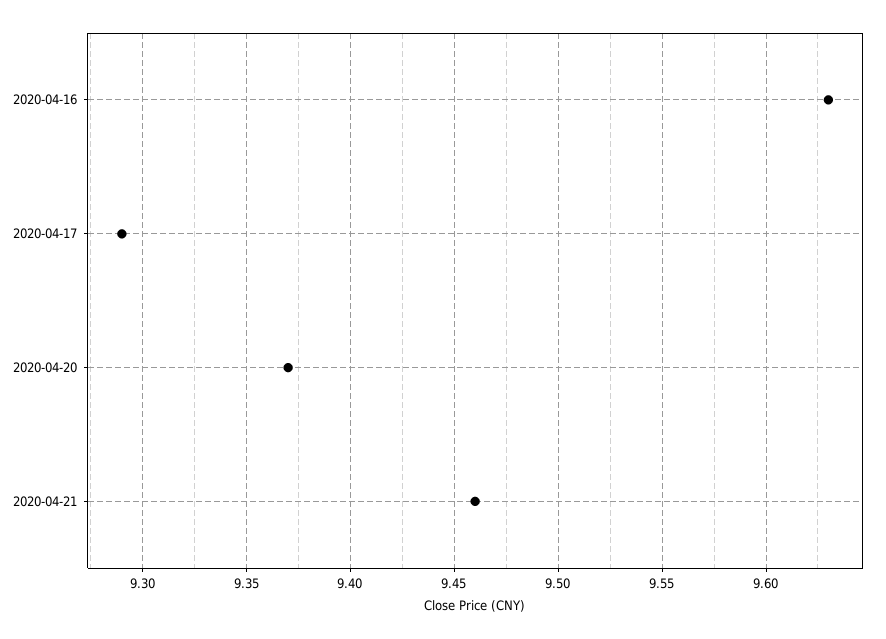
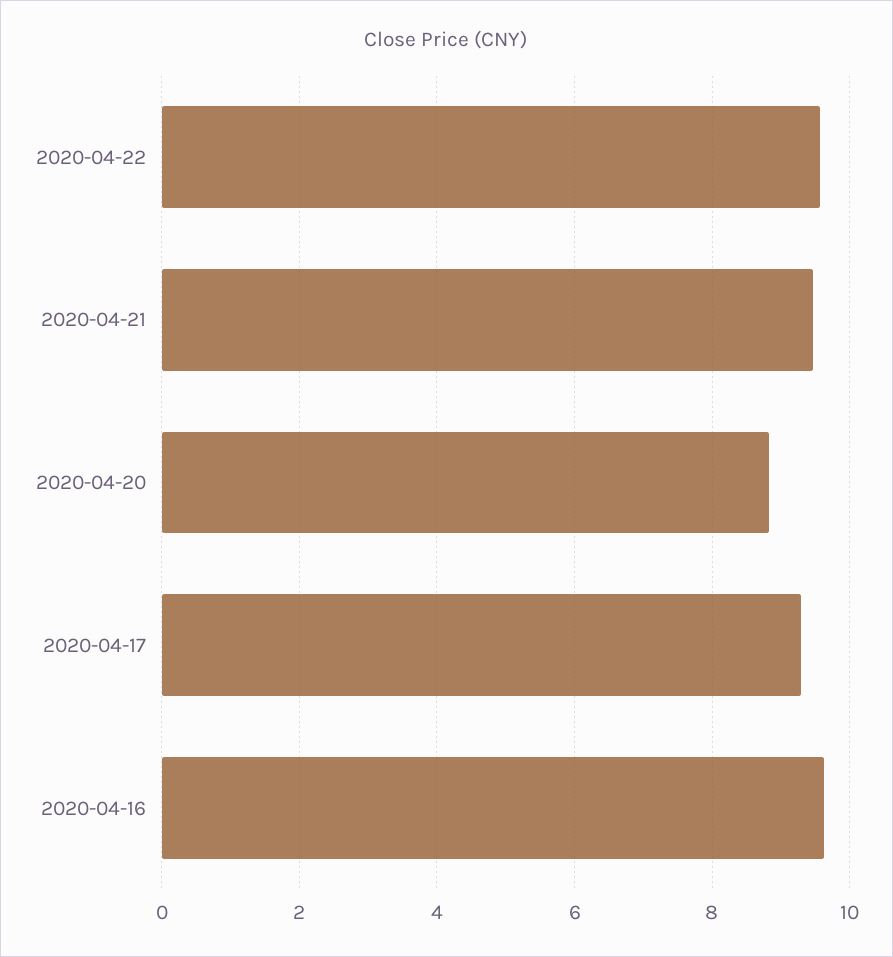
2020-04-20: 9.37 -> 8.8
2020-04-22: none -> 9.6

